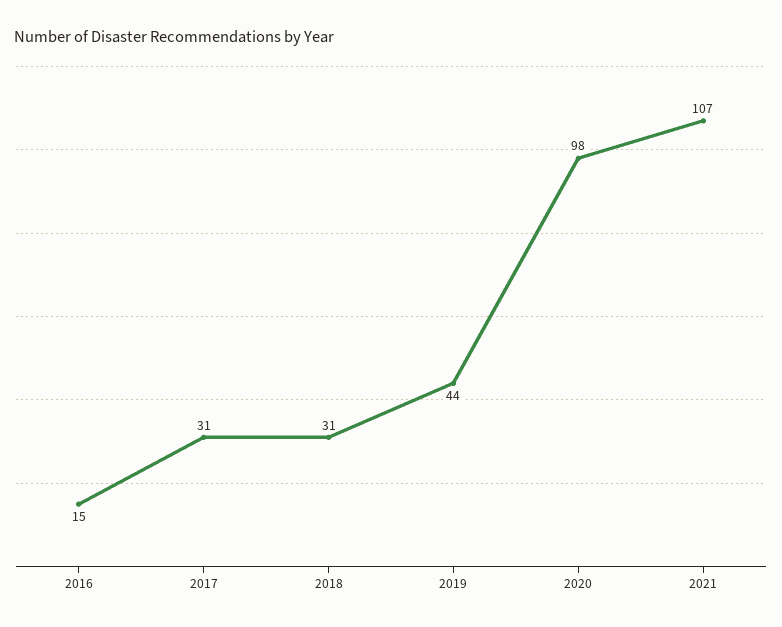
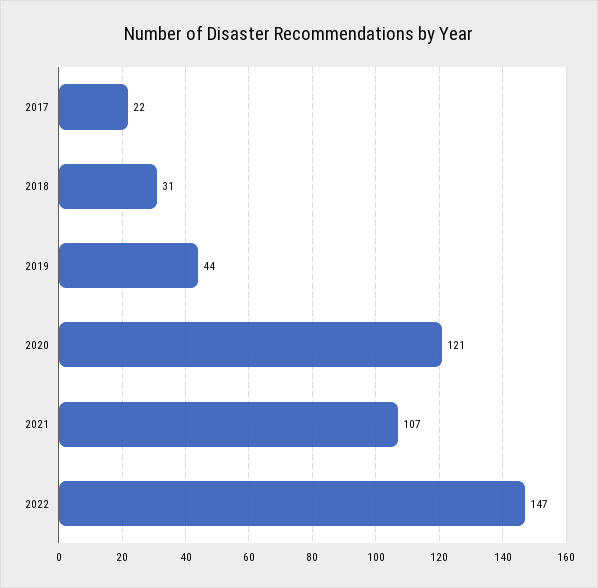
2016: 15 -> none
2017: 31 -> 22
2020: 98 -> 121
2022: none -> 147

